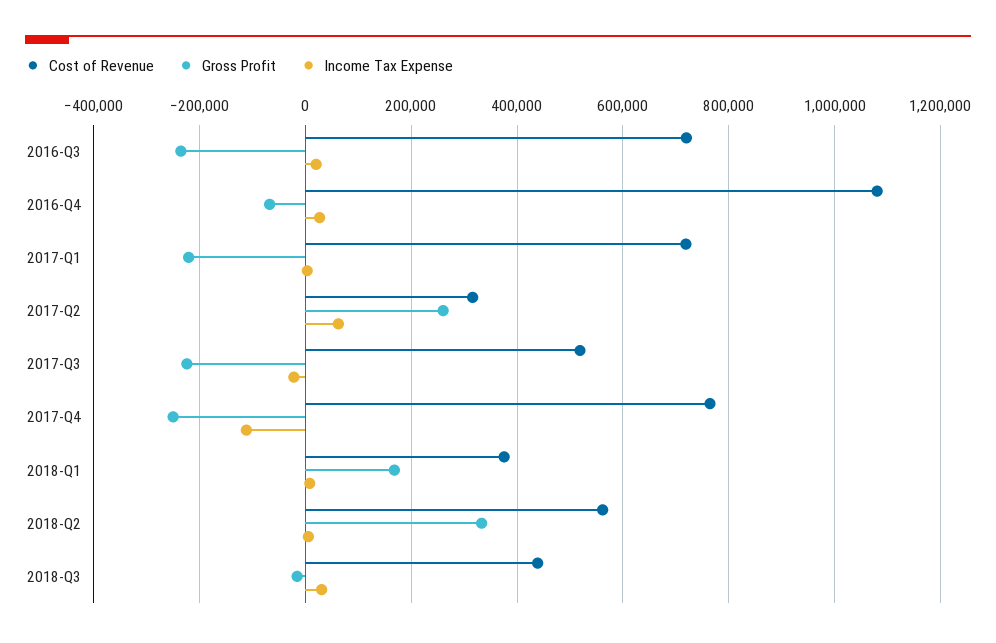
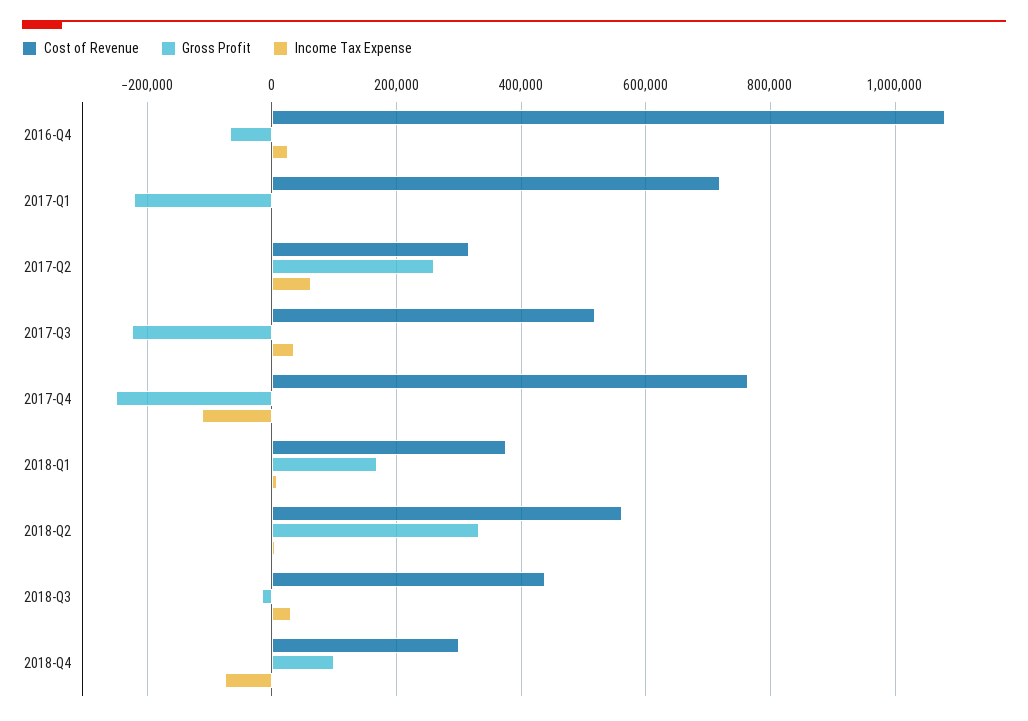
Cost of Revenue, 2016-Q3: 720000 -> none
Gross Profit, 2016-Q3: -240000 -> none
Income Tax Expense, 2016-Q3: 20000 -> none
Income Tax Expense, 2017-Q3: -20000 -> 40000
Cost of Revenue, 2018-Q4: none -> 300000
Gross Profit, 2018-Q4: none -> 100000
Income Tax Expense, 2018-Q4: none -> -80000

